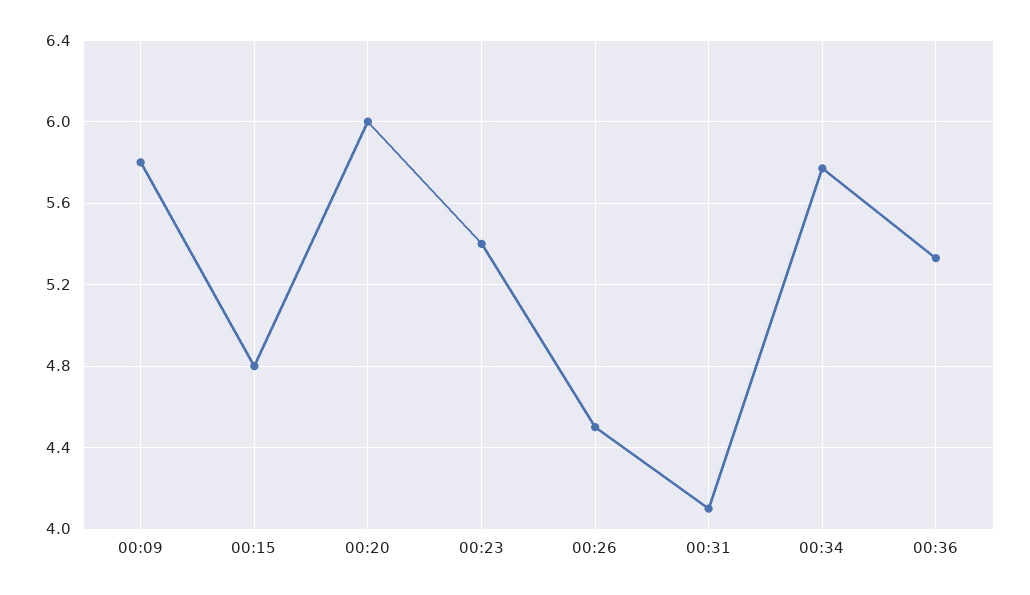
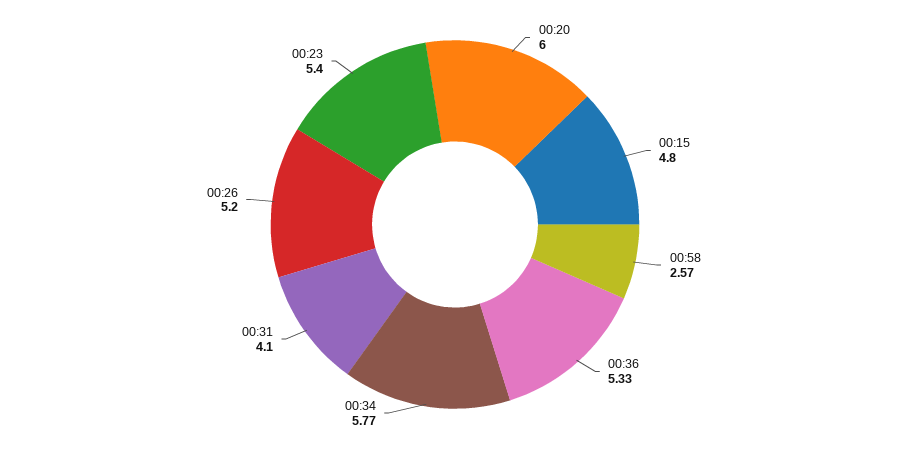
00:09: 5.8 -> none
00:26: 4.5 -> 5.2
00:58: none -> 2.57

